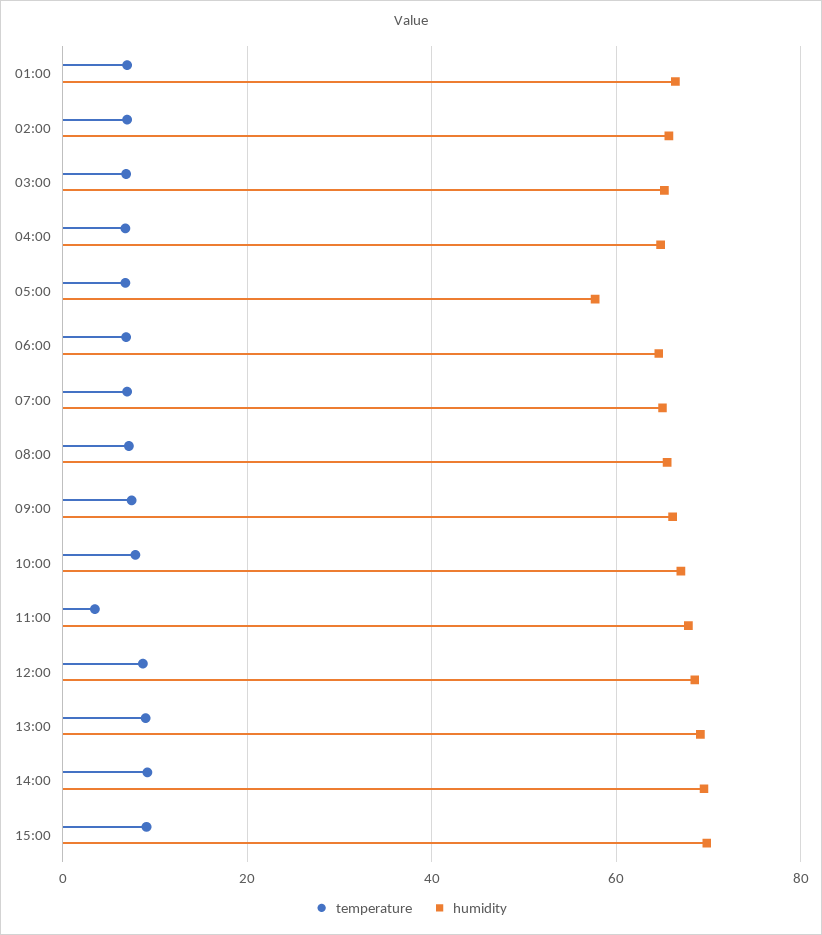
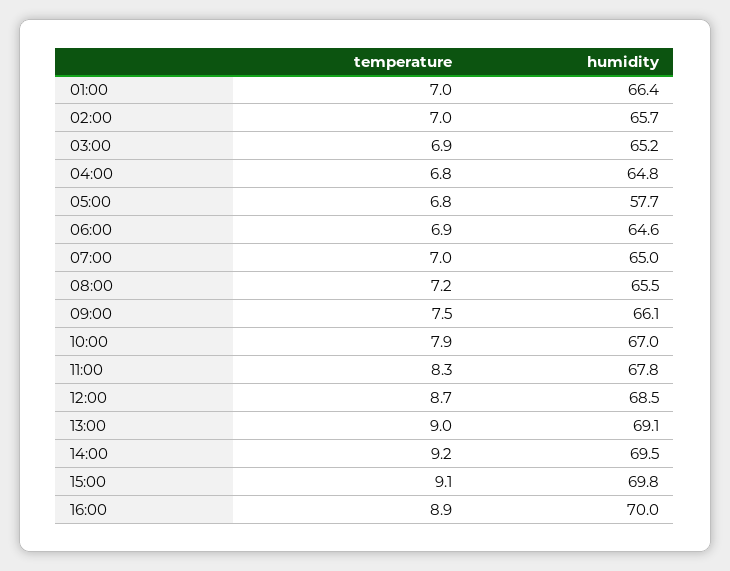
temperature, 11:00: 4 -> 8.3
temperature, 16:00: none -> 8.9
humidity, 16:00: none -> 70

